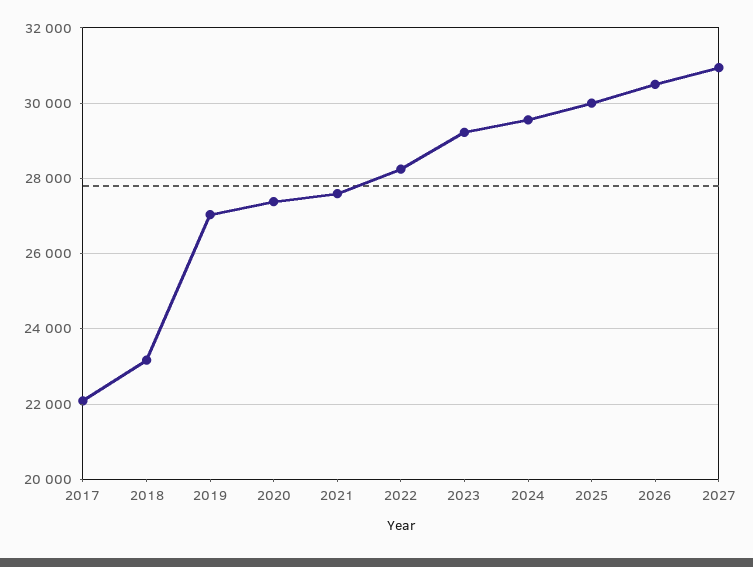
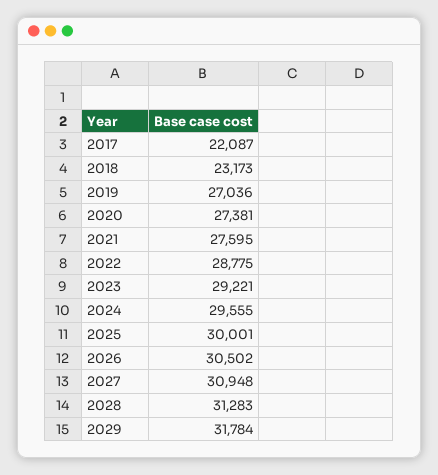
2022: 28200 -> 28775
2028: none -> 31283
2029: none -> 31784

